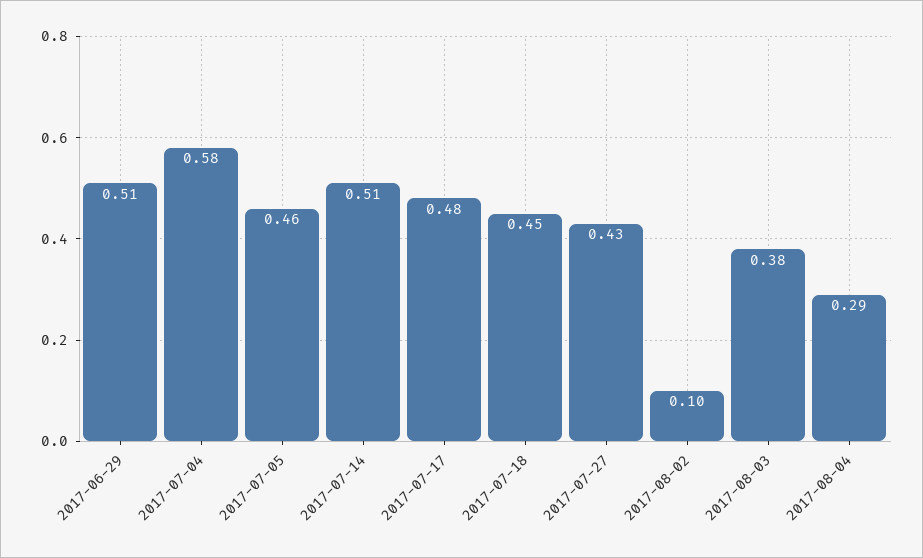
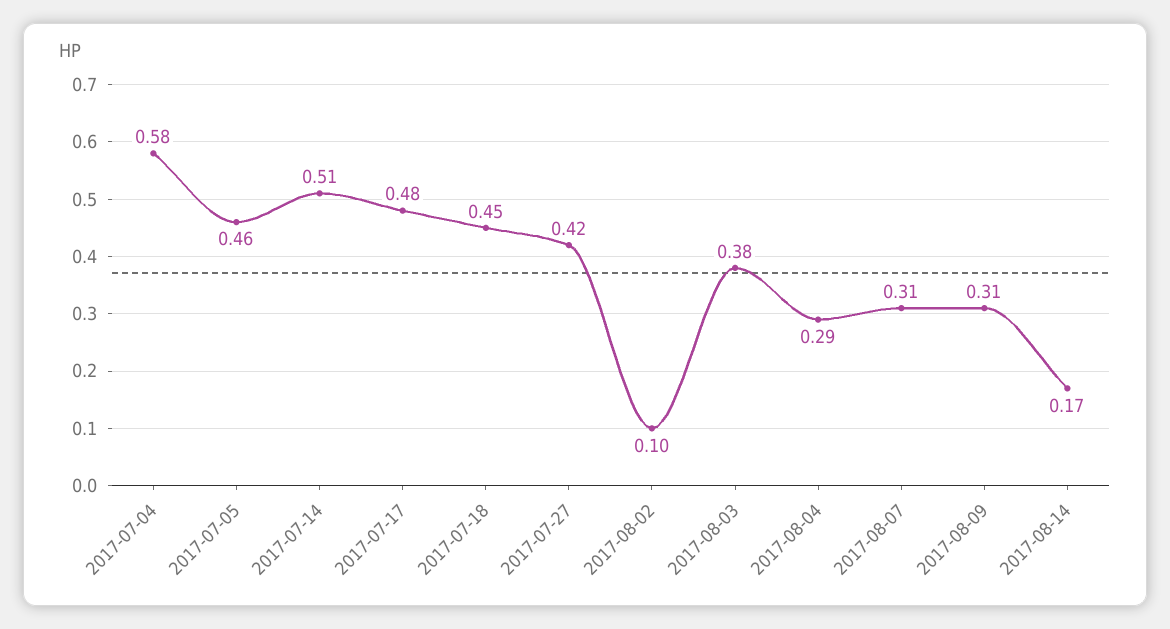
2017-06-29: 0.51 -> none
2017-07-27: 0.43 -> 0.42
2017-08-07: none -> 0.31
2017-08-09: none -> 0.31
2017-08-14: none -> 0.17

